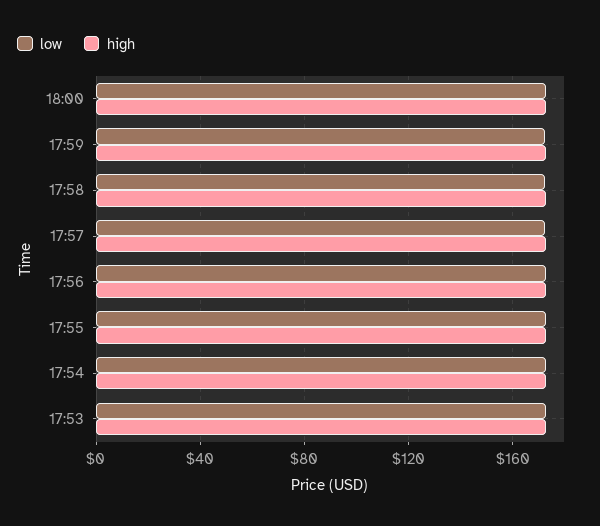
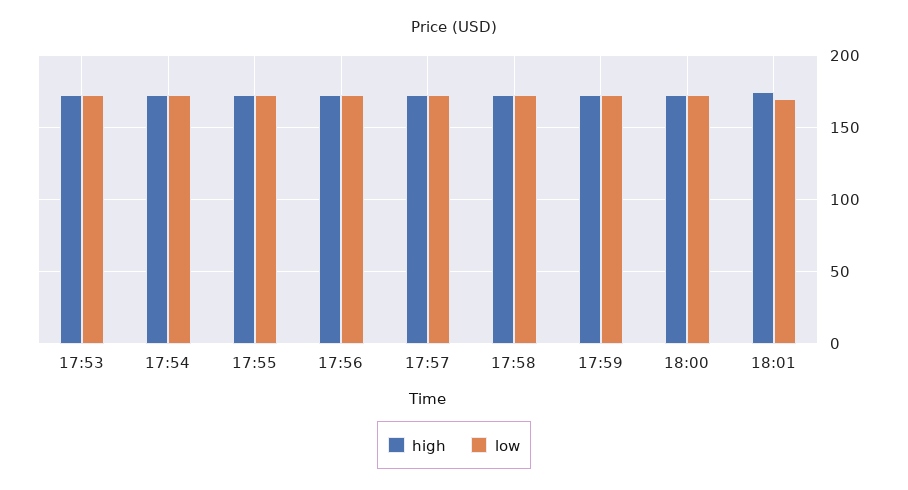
high, 18:01: none -> 175
low, 18:01: none -> 170

